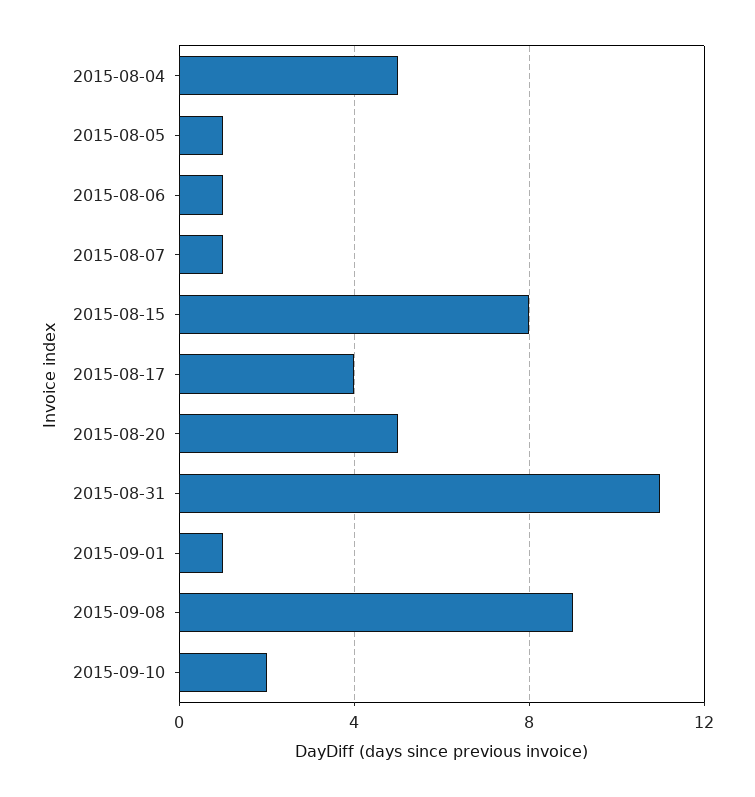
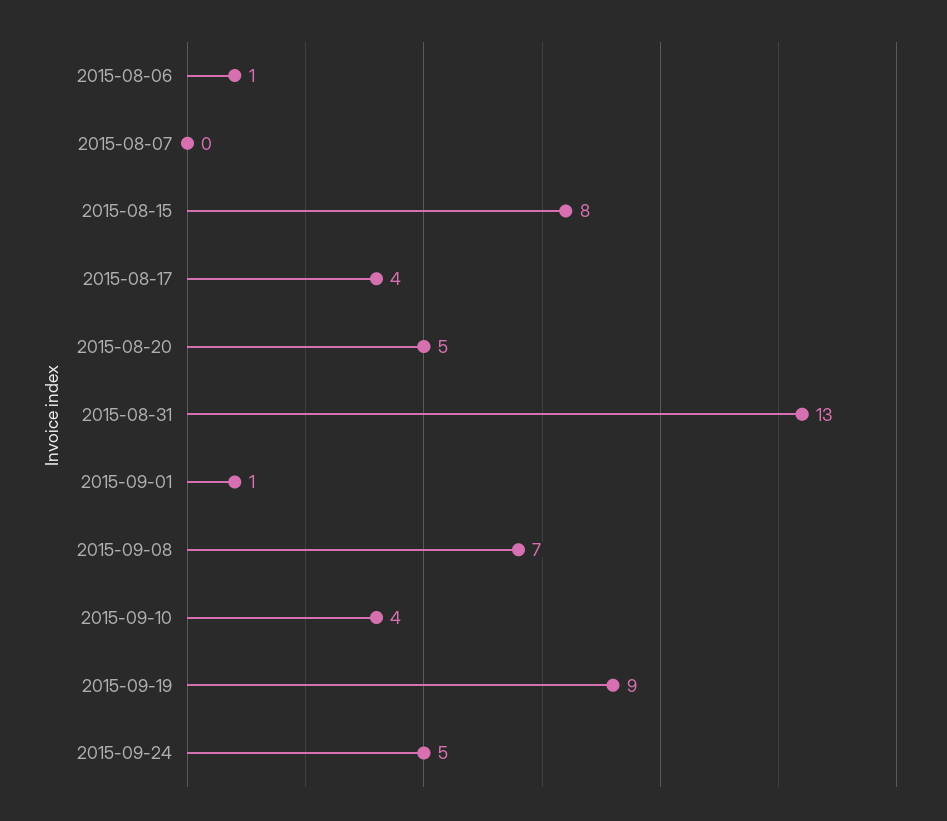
2015-08-04: 5 -> none
2015-08-05: 1 -> none
2015-08-07: 1 -> 0
2015-08-31: 11 -> 13
2015-09-08: 9 -> 7
2015-09-10: 2 -> 4
2015-09-19: none -> 9
2015-09-24: none -> 5

